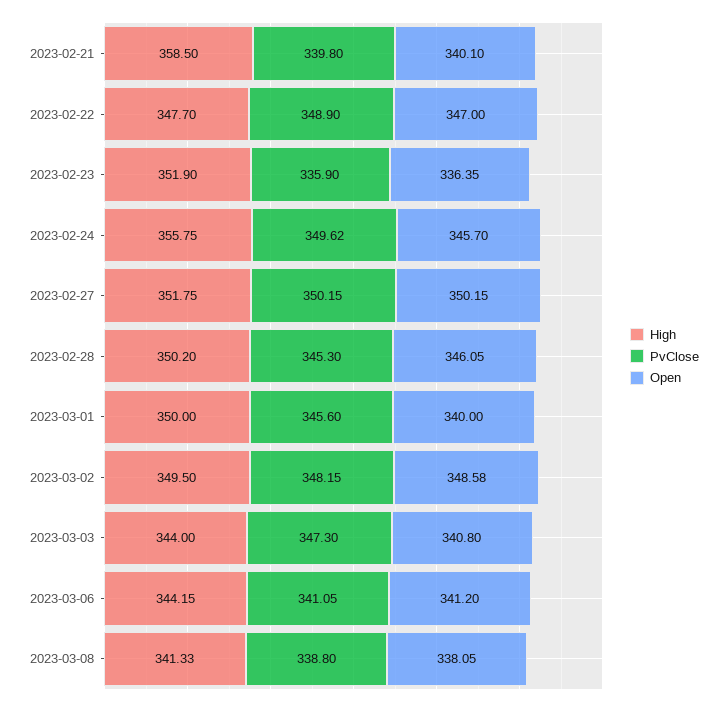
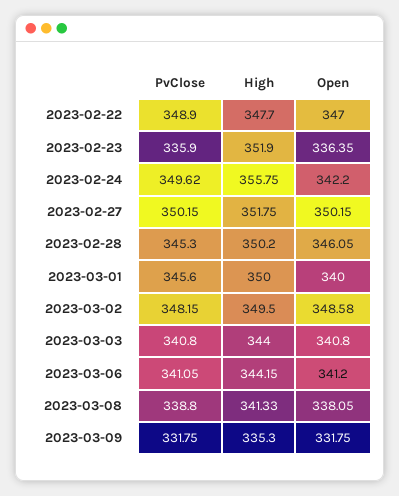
High, 2023-02-21: 358.5 -> none
PvClose, 2023-02-21: 339.8 -> none
Open, 2023-02-21: 340.1 -> none
Open, 2023-02-24: 345.7 -> 342.2
PvClose, 2023-03-03: 347.3 -> 340.8
PvClose, 2023-03-09: none -> 331.75
High, 2023-03-09: none -> 335.3
Open, 2023-03-09: none -> 331.75

